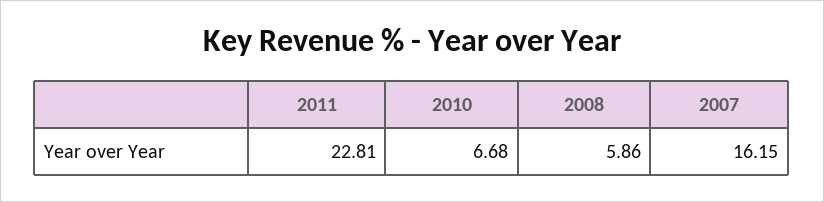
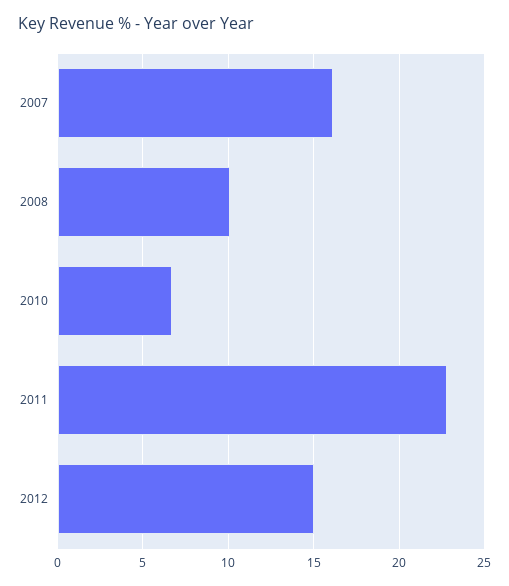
2008: 5.86 -> 10
2012: none -> 15

